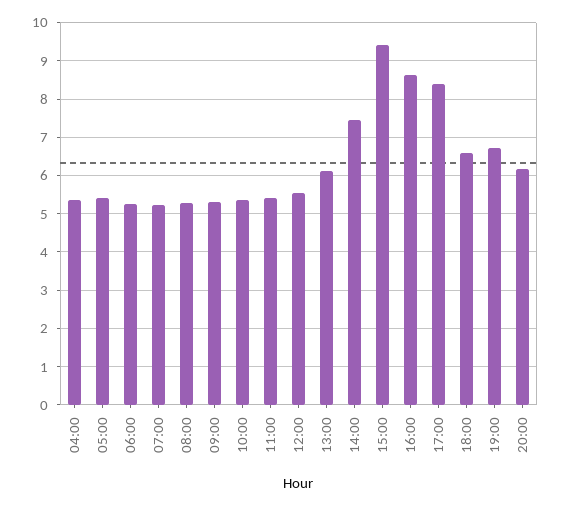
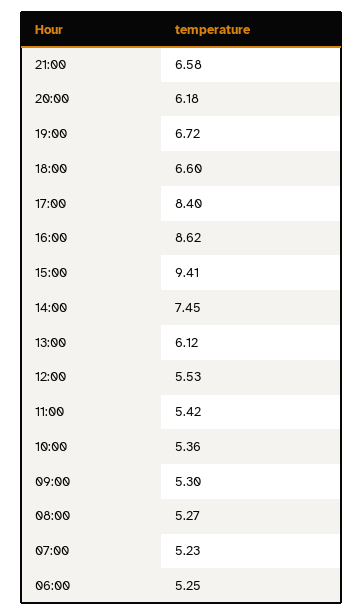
04:00: 5.4 -> none
05:00: 5.4 -> none
21:00: none -> 6.58

